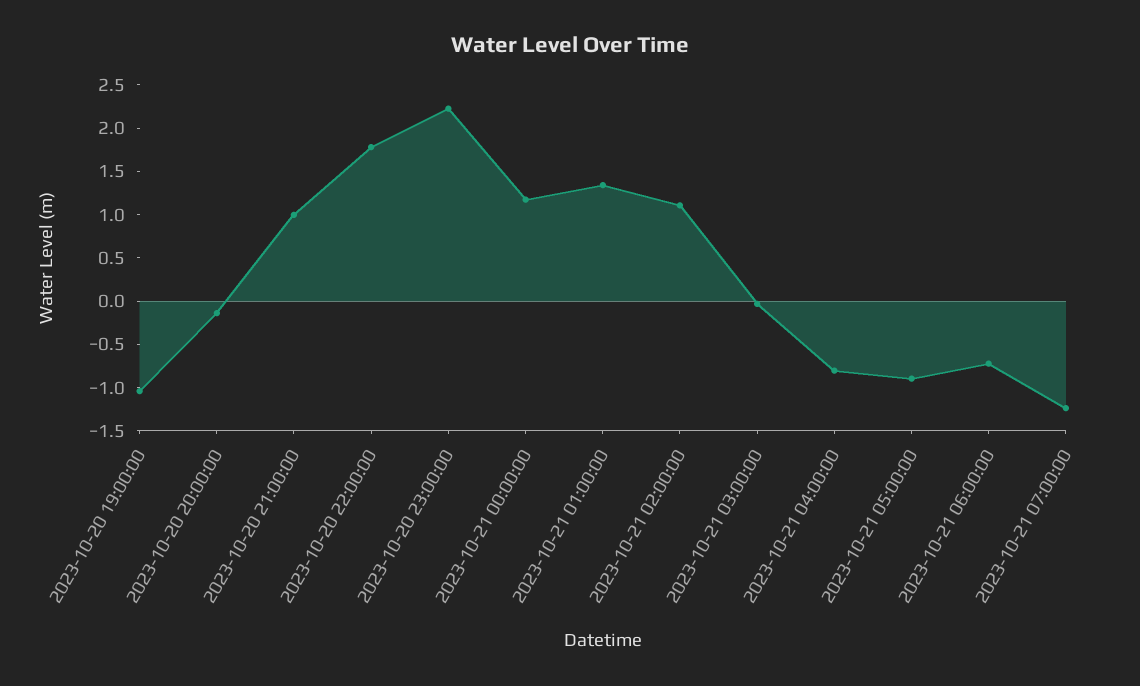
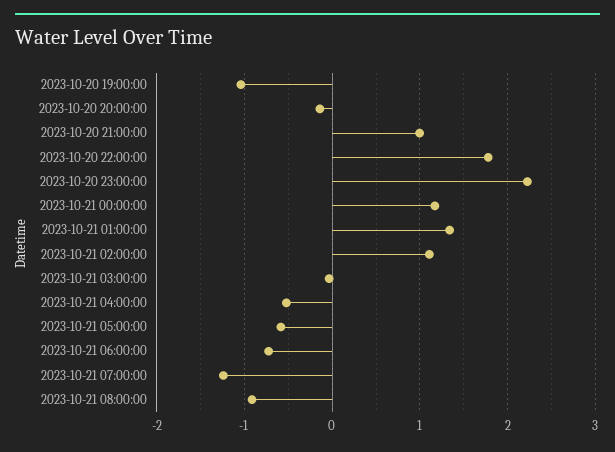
2023-10-21 04:00:00: -0.8 -> -0.5
2023-10-21 05:00:00: -0.9 -> -0.6
2023-10-21 08:00:00: none -> -0.9

